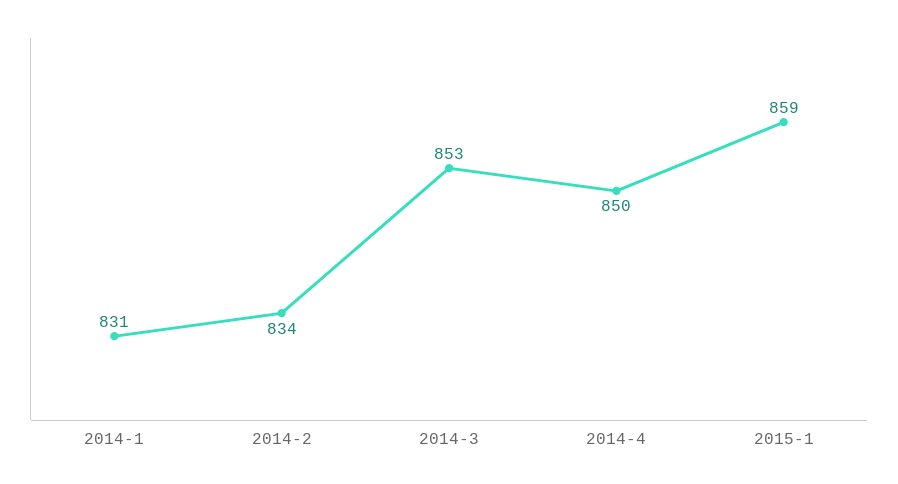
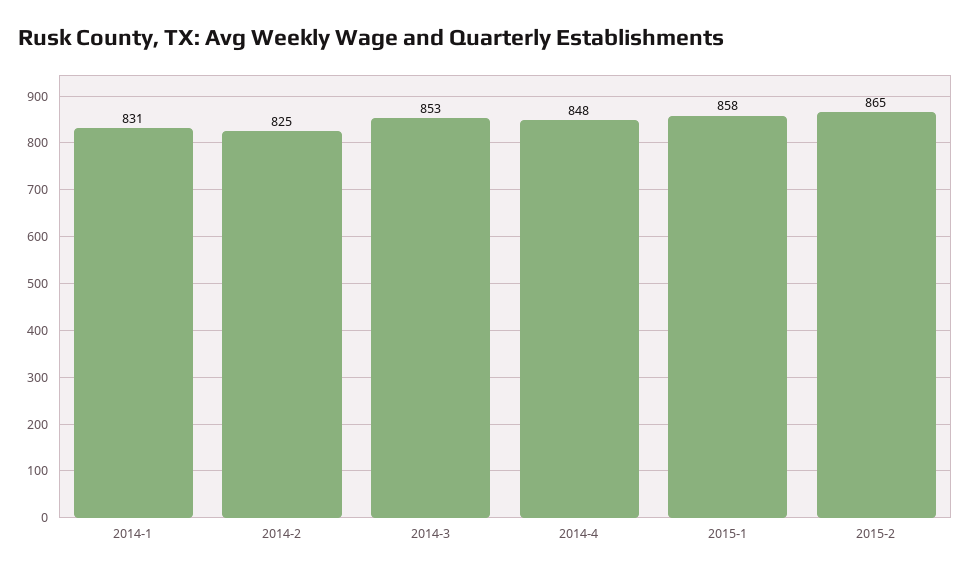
2014-2: 834 -> 825
2014-4: 850 -> 848
2015-1: 859 -> 858
2015-2: none -> 865

